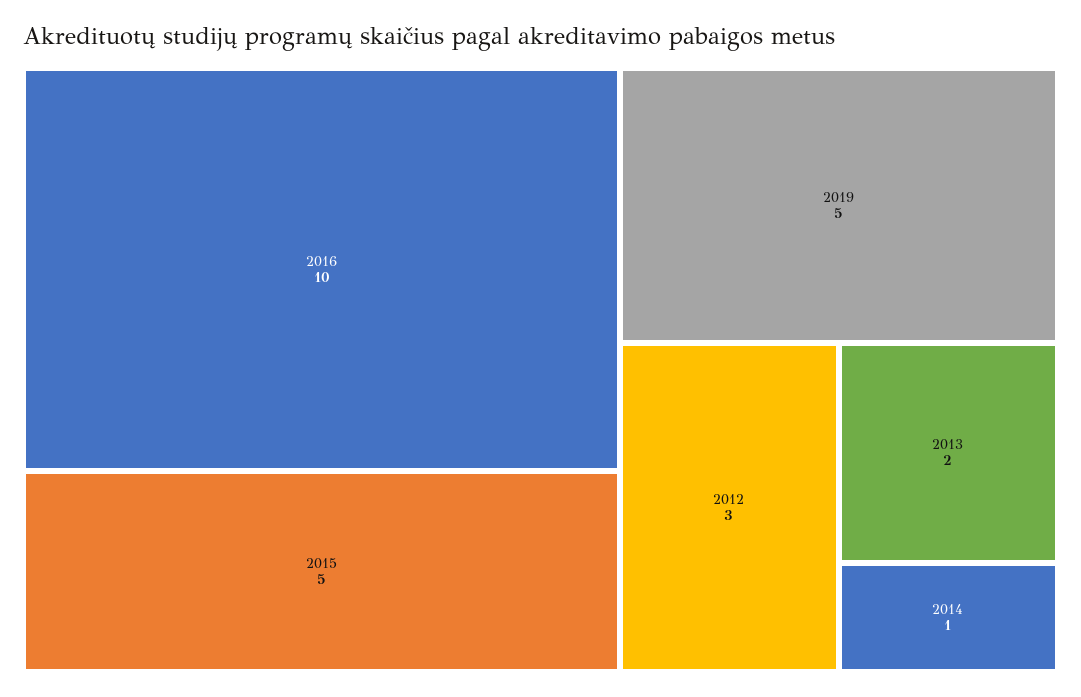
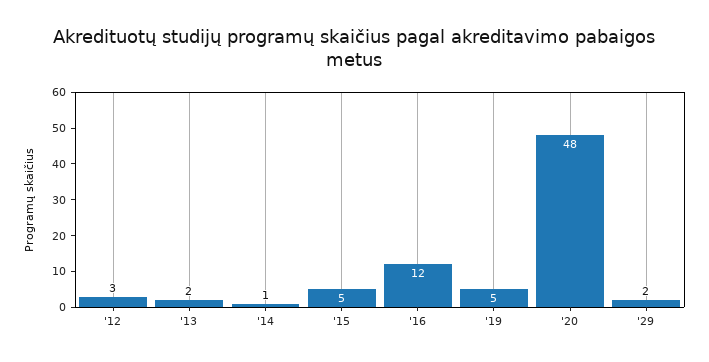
2016: 10 -> 12
'20: none -> 48
'29: none -> 2

